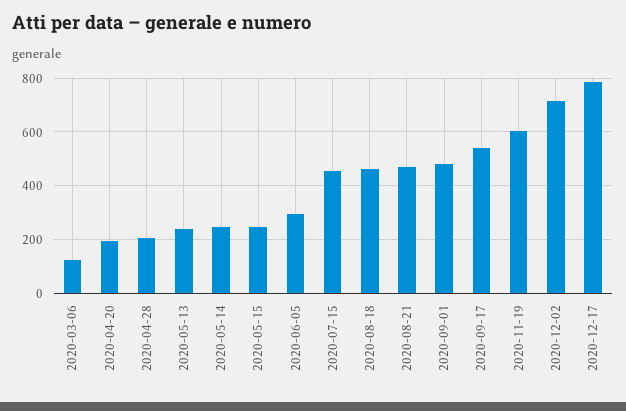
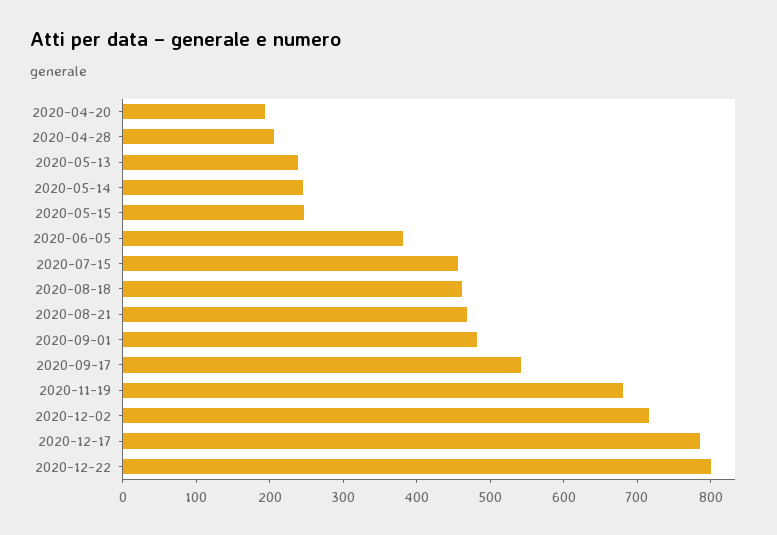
2020-03-06: 125 -> none
2020-06-05: 300 -> 380
2020-11-19: 600 -> 680
2020-12-22: none -> 800

